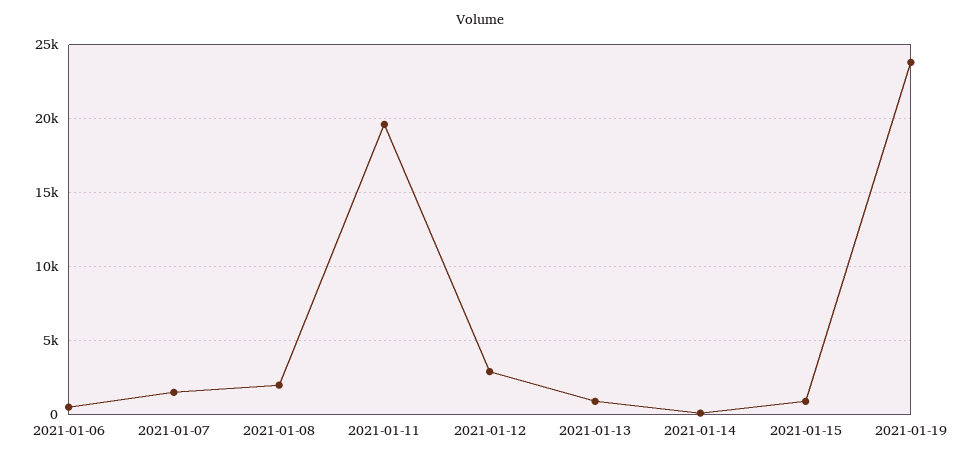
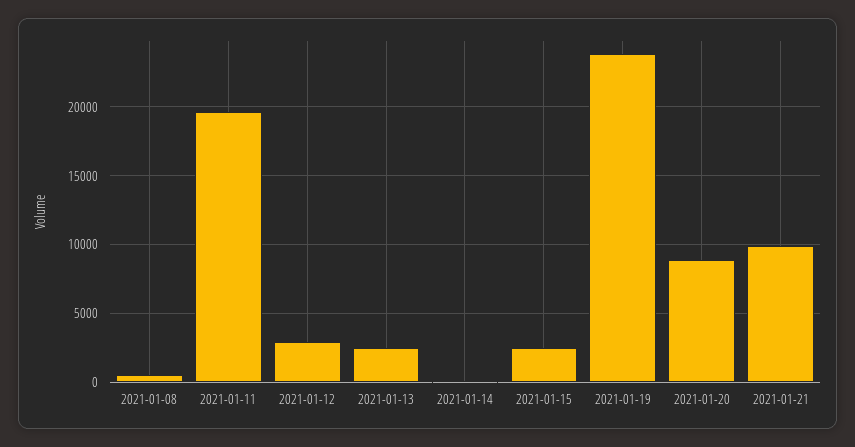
2021-01-06: 500 -> none
2021-01-07: 1500 -> none
2021-01-08: 2000 -> 500
2021-01-13: 1000 -> 2500
2021-01-15: 1000 -> 2500
2021-01-20: none -> 9000
2021-01-21: none -> 10000

